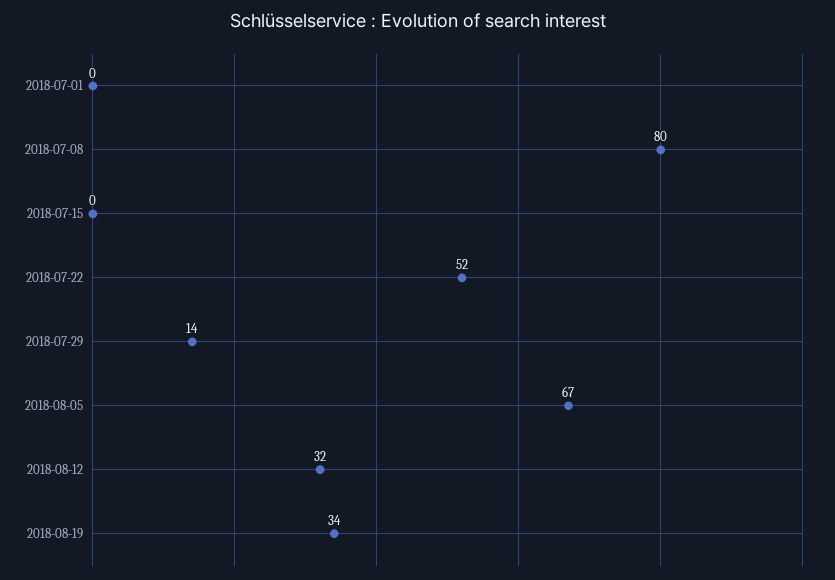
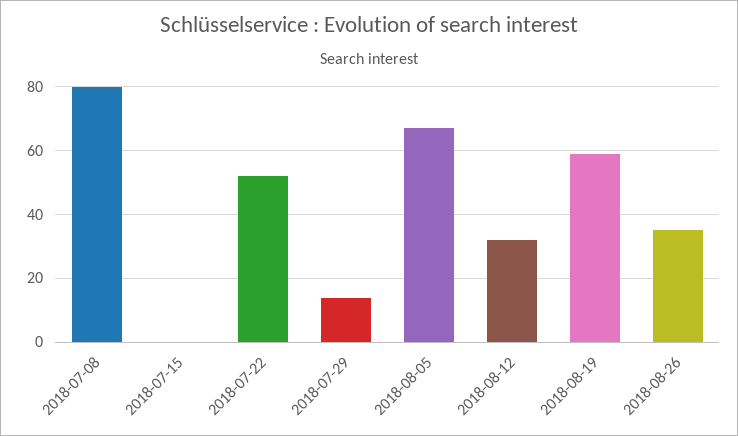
2018-07-01: 0 -> none
2018-08-19: 34 -> 60
2018-08-26: none -> 35

